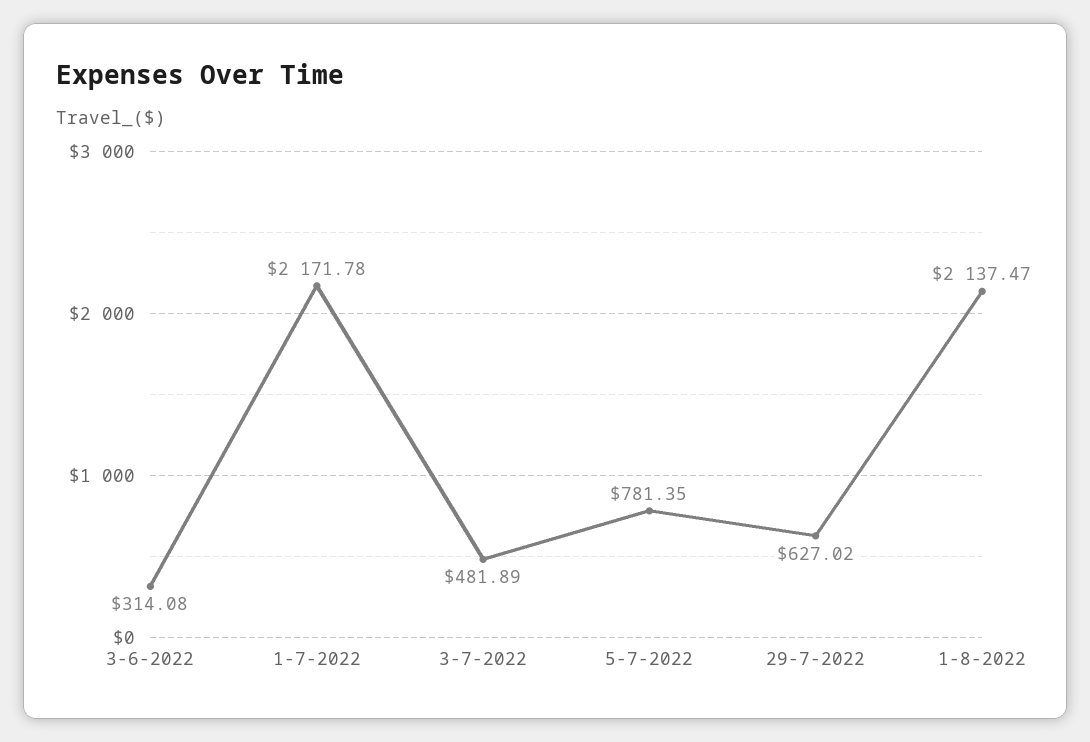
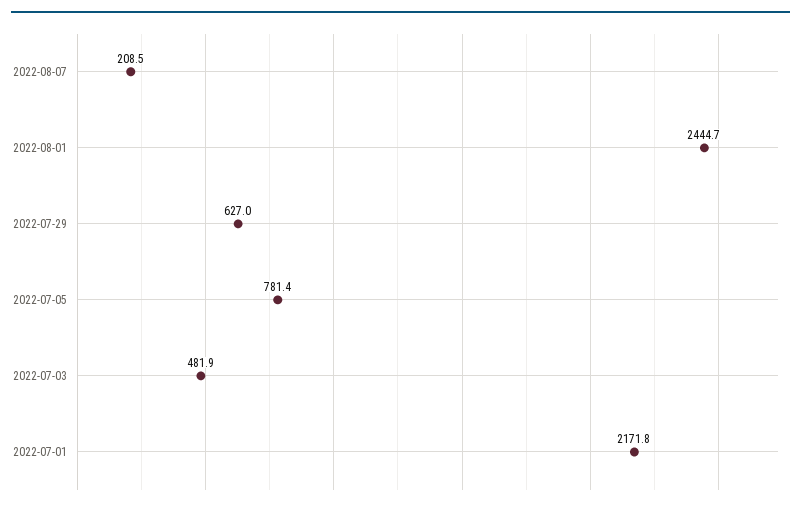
3-6-2022: 314.08 -> none
1-8-2022: 2137.47 -> 2444.7
2022-08-07: none -> 208.5

